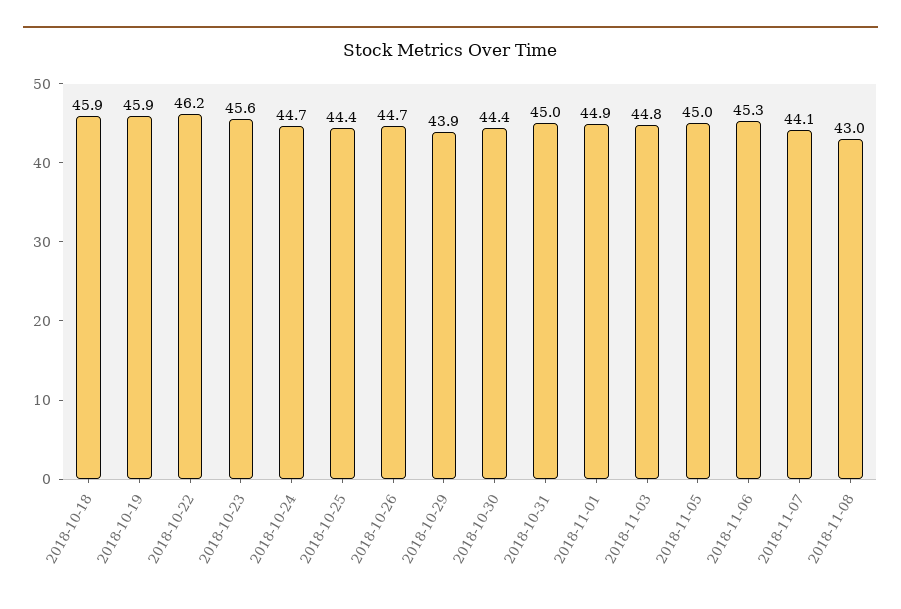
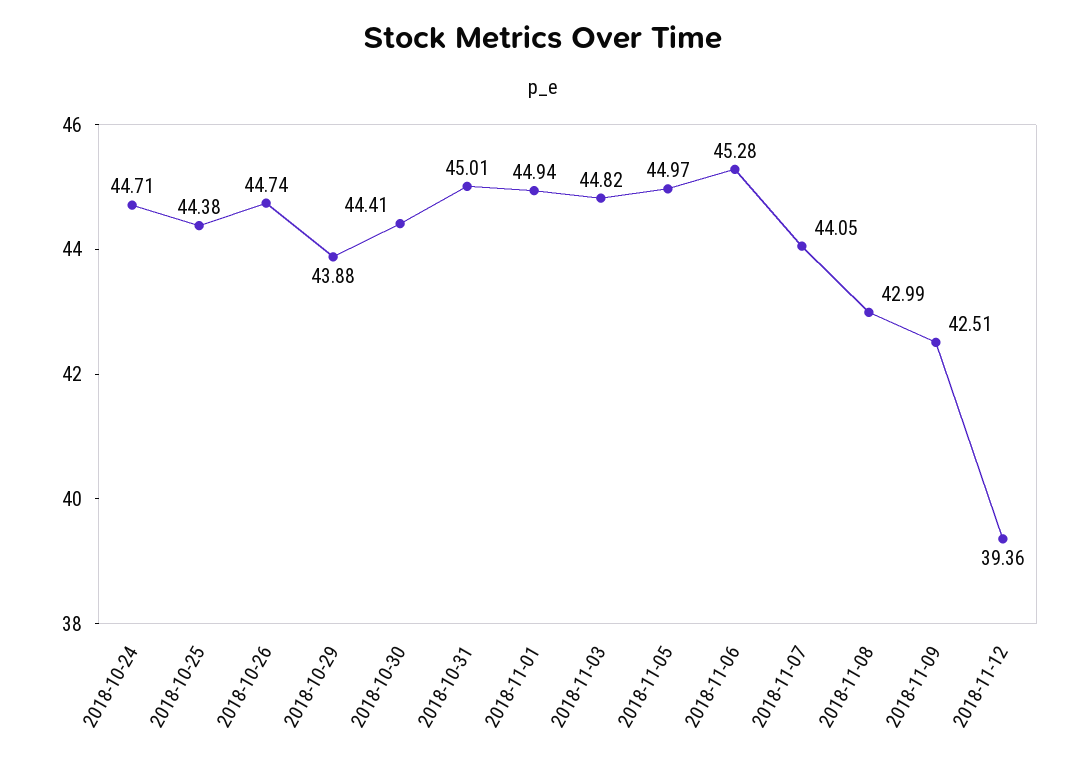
2018-10-18: 45.9 -> none
2018-10-19: 45.9 -> none
2018-10-22: 46.2 -> none
2018-10-23: 45.6 -> none
2018-11-09: none -> 42.51
2018-11-12: none -> 39.36

